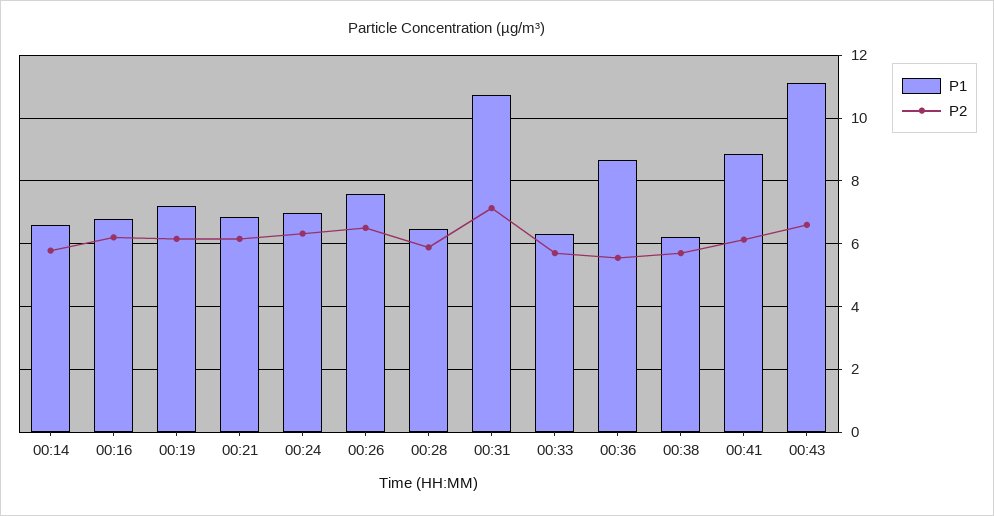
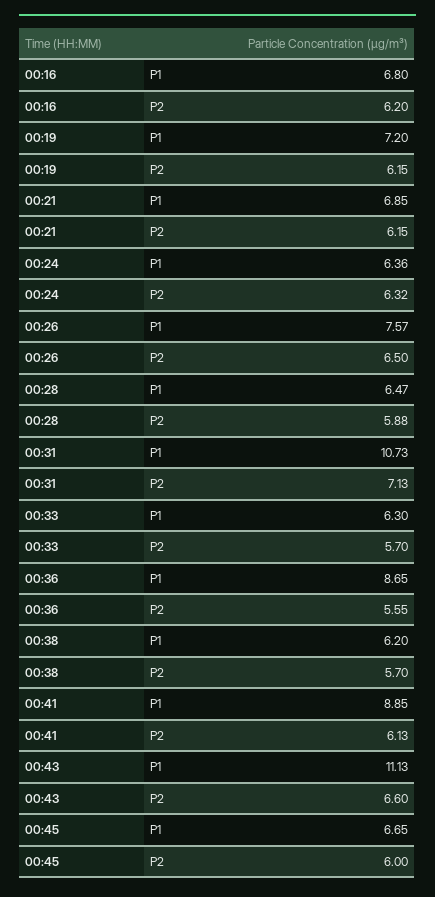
P1, 00:14: 6.6 -> none
P2, 00:14: 5.8 -> none
P1, 00:24: 7 -> 6.36
P1, 00:45: none -> 6.65
P2, 00:45: none -> 6

